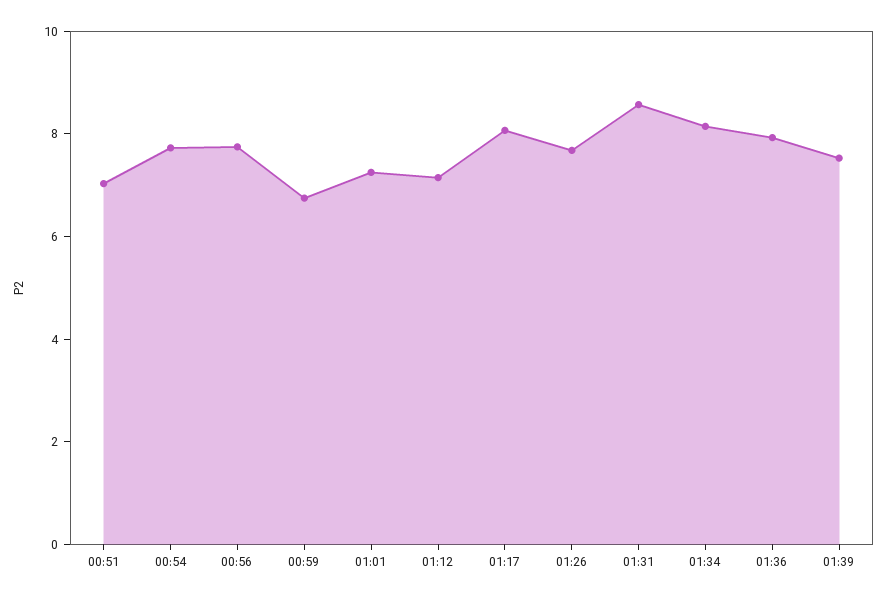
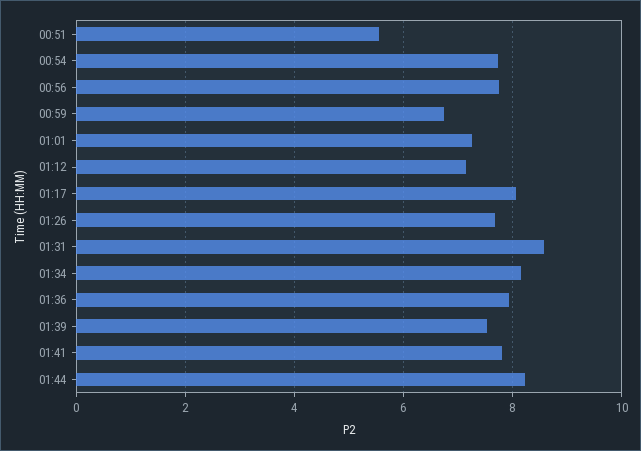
00:51: 7 -> 5.6
01:41: none -> 7.8
01:44: none -> 8.2

